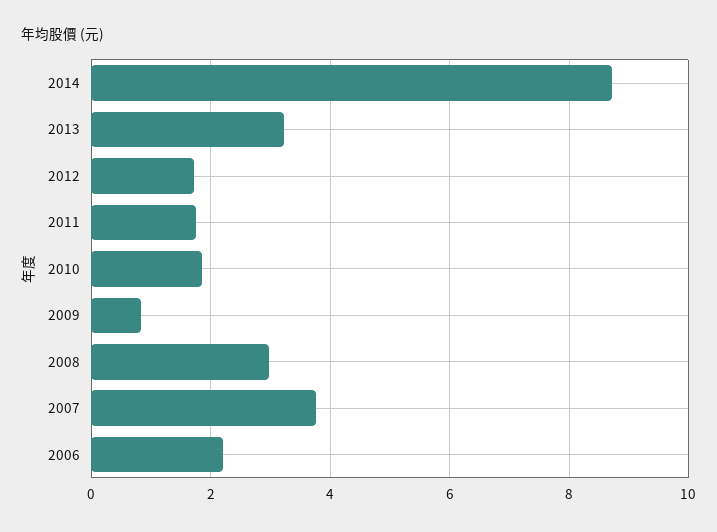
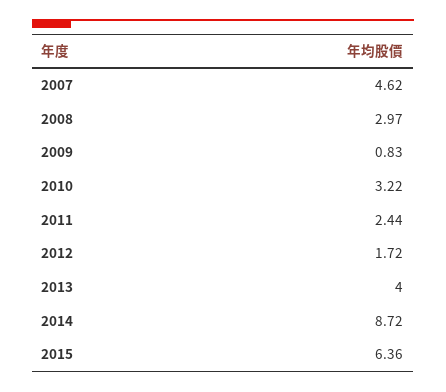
2013: 3.2 -> 4
2011: 1.8 -> 2.44
2010: 1.8 -> 3.22
2007: 3.8 -> 4.62
2006: 2.2 -> none
2015: none -> 6.36

